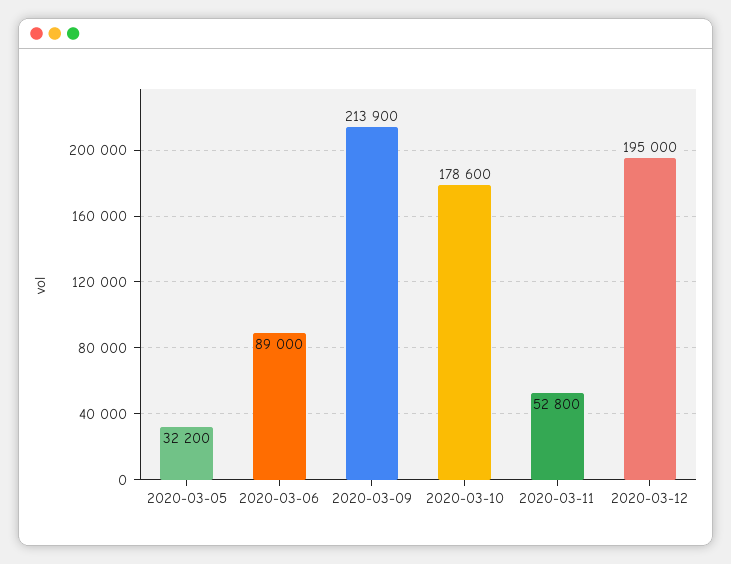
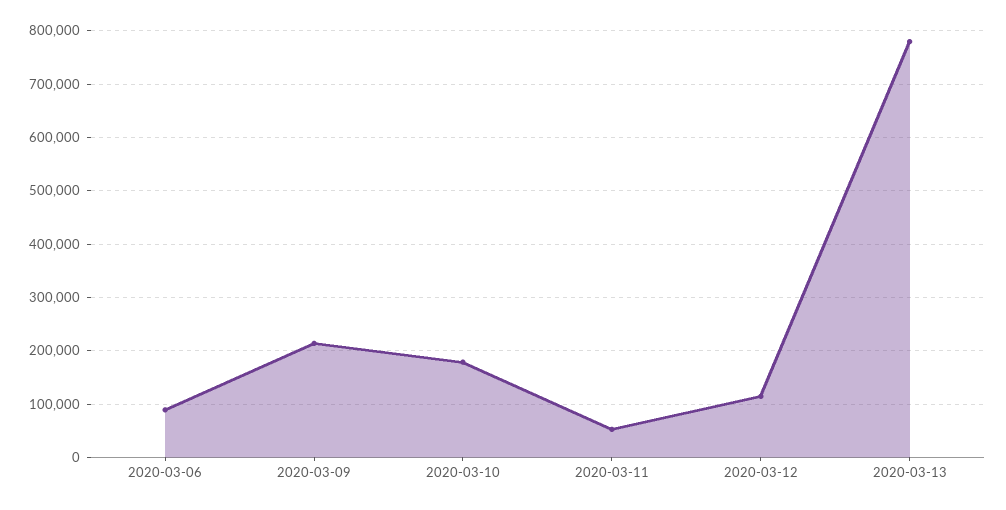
2020-03-05: 32200 -> none
2020-03-12: 195000 -> 120000
2020-03-13: none -> 780000

